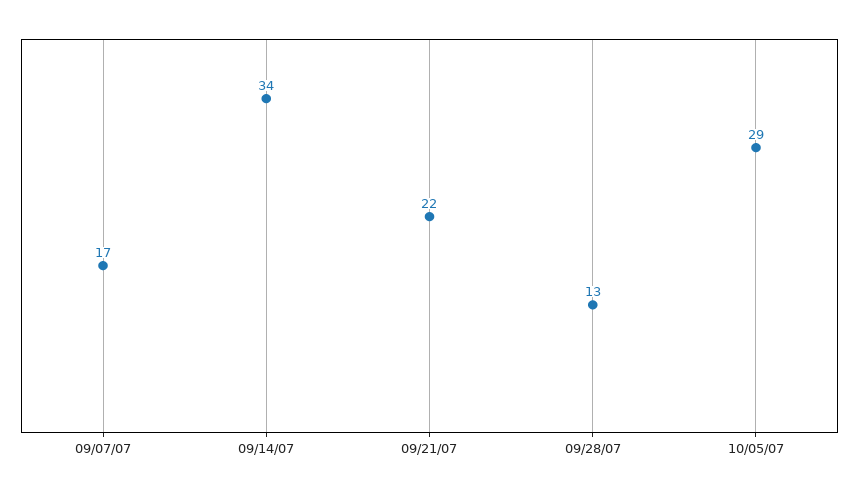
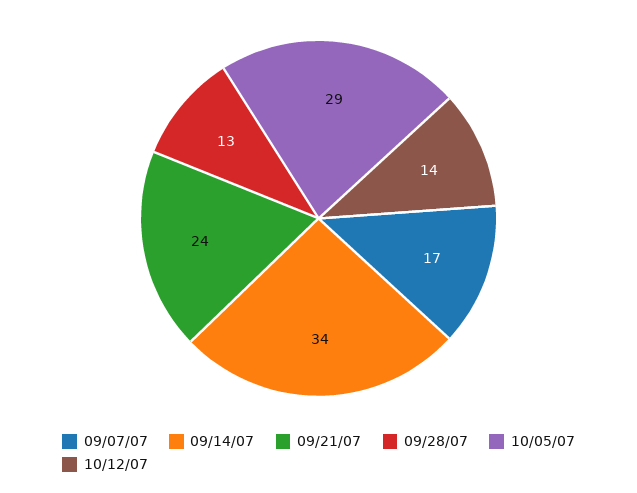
09/21/07: 22 -> 24
10/12/07: none -> 14

